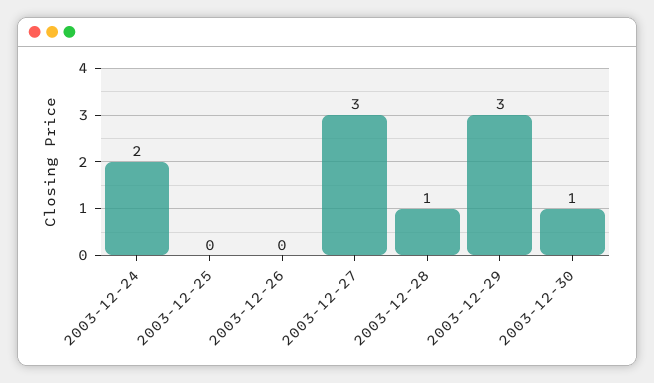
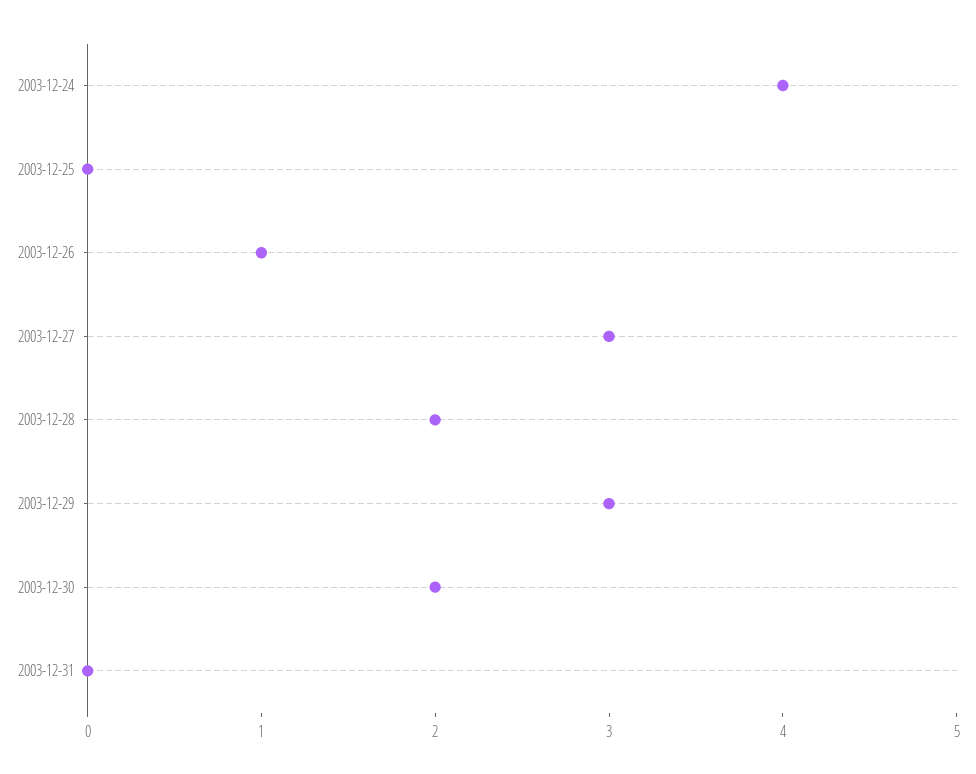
2003-12-24: 2 -> 4
2003-12-26: 0 -> 1
2003-12-28: 1 -> 2
2003-12-30: 1 -> 2
2003-12-31: none -> 0

